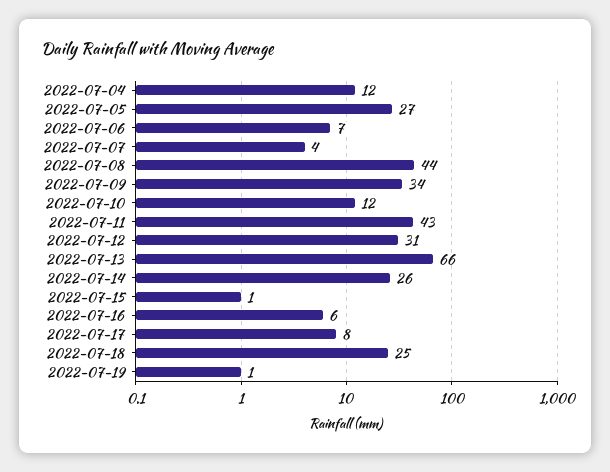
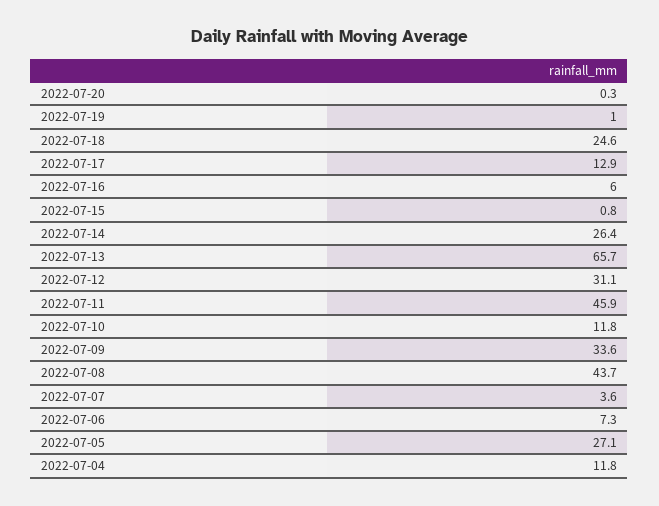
2022-07-11: 43 -> 45.9
2022-07-17: 8 -> 12.9
2022-07-20: none -> 0.3

